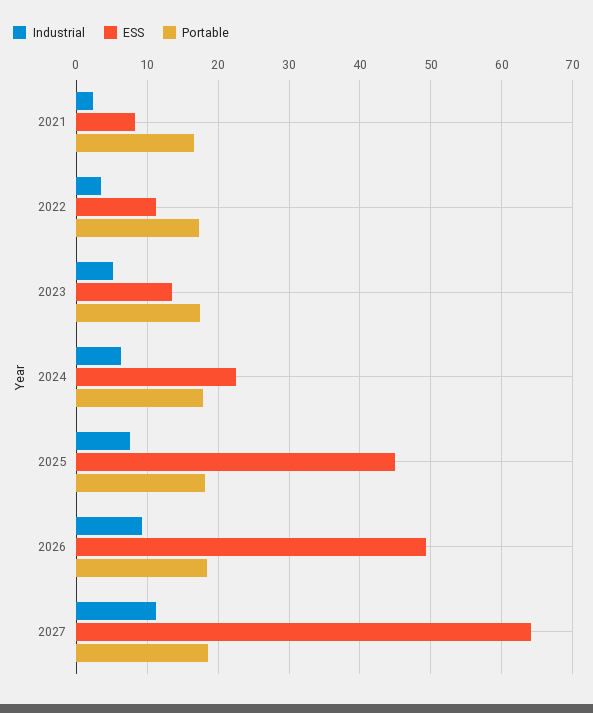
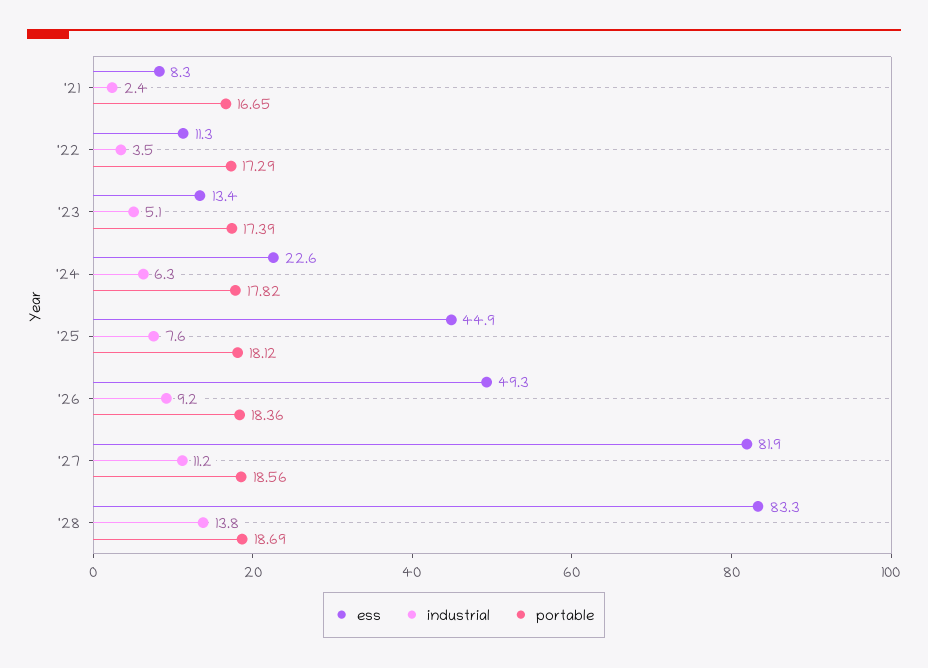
ESS, 2027: 64 -> 81.9
ESS, '28: none -> 83.3
Industrial, '28: none -> 13.8
Portable, '28: none -> 18.69

